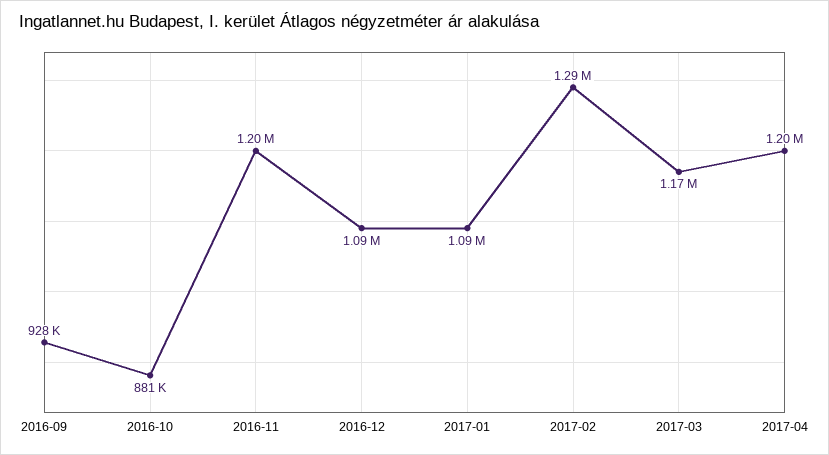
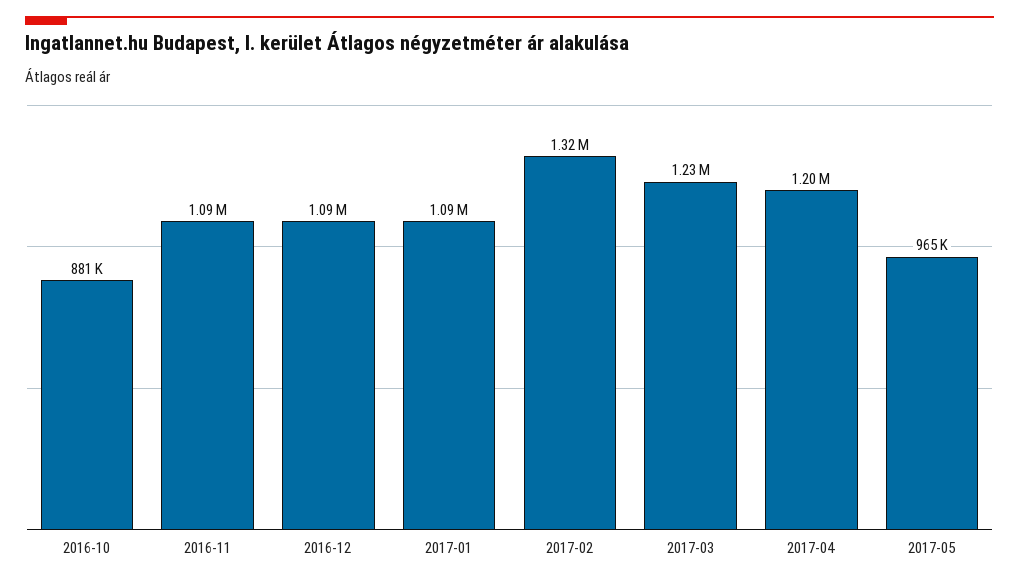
2016-09: 928000 -> none
2016-11: 1200000 -> 1090000
2017-02: 1290000 -> 1320000
2017-03: 1170000 -> 1230000
2017-05: none -> 965000

